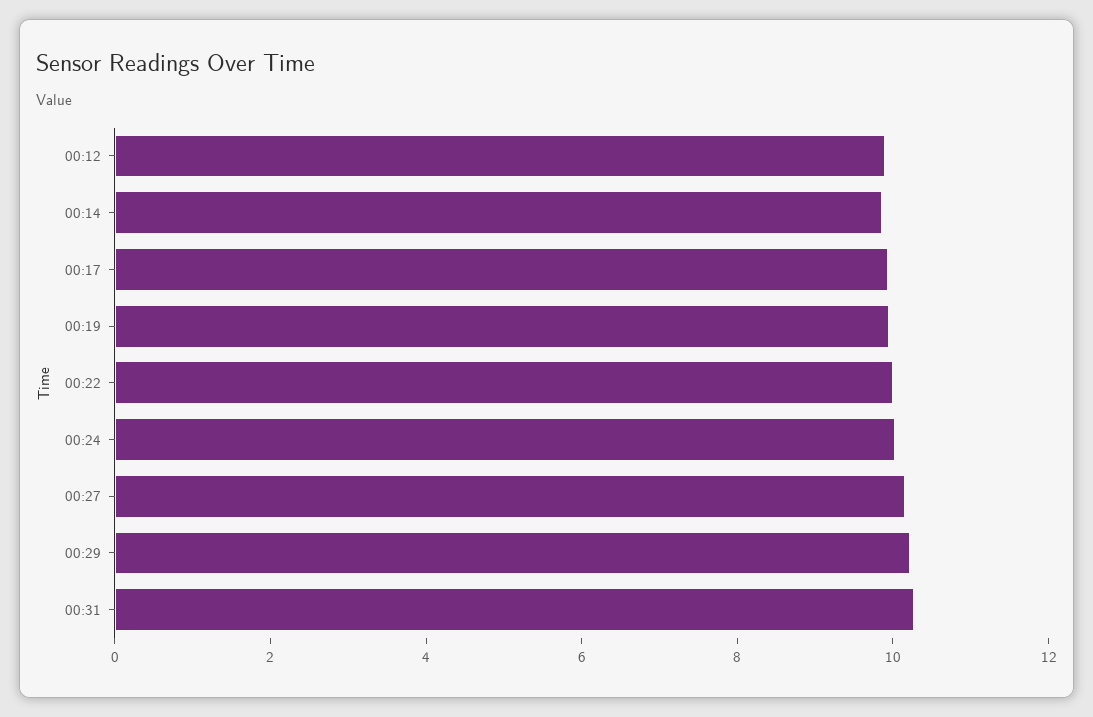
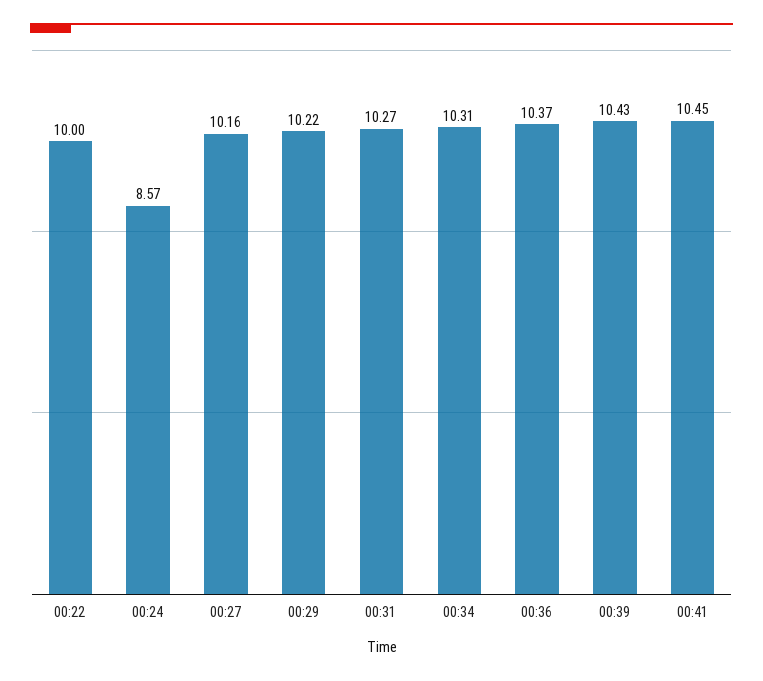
00:12: 10 -> none
00:14: 10 -> none
00:17: 10 -> none
00:19: 10 -> none
00:24: 10 -> 8.57
00:34: none -> 10.31
00:36: none -> 10.37
00:39: none -> 10.43
00:41: none -> 10.45

